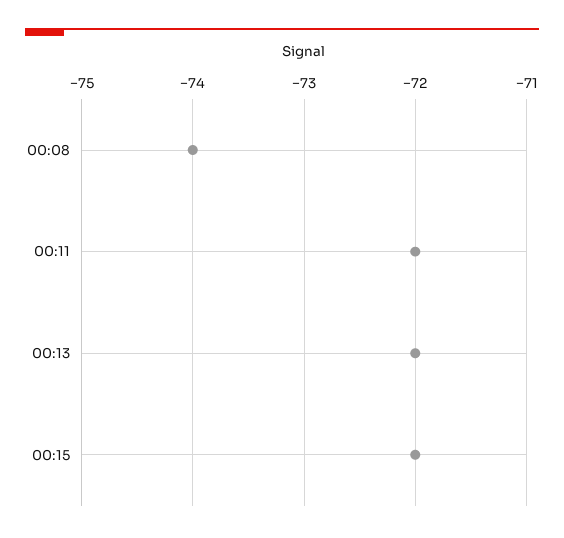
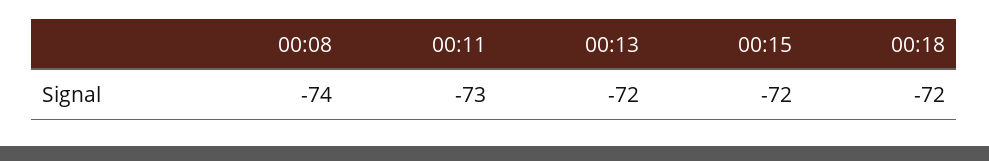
00:11: -72 -> -73
00:18: none -> -72

